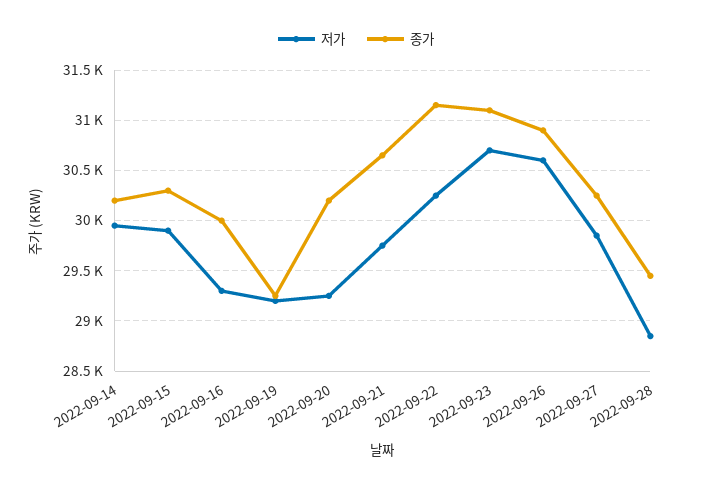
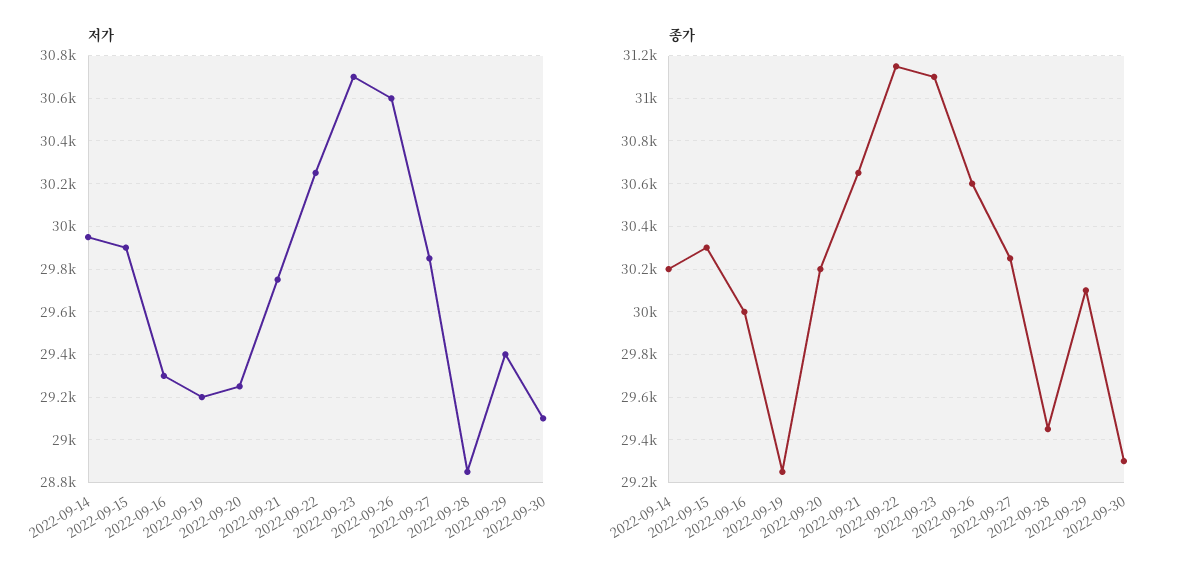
종가, 2022-09-26: 30900 -> 30600
저가, 2022-09-29: none -> 29400
저가, 2022-09-30: none -> 29100
종가, 2022-09-29: none -> 30100
종가, 2022-09-30: none -> 29300

